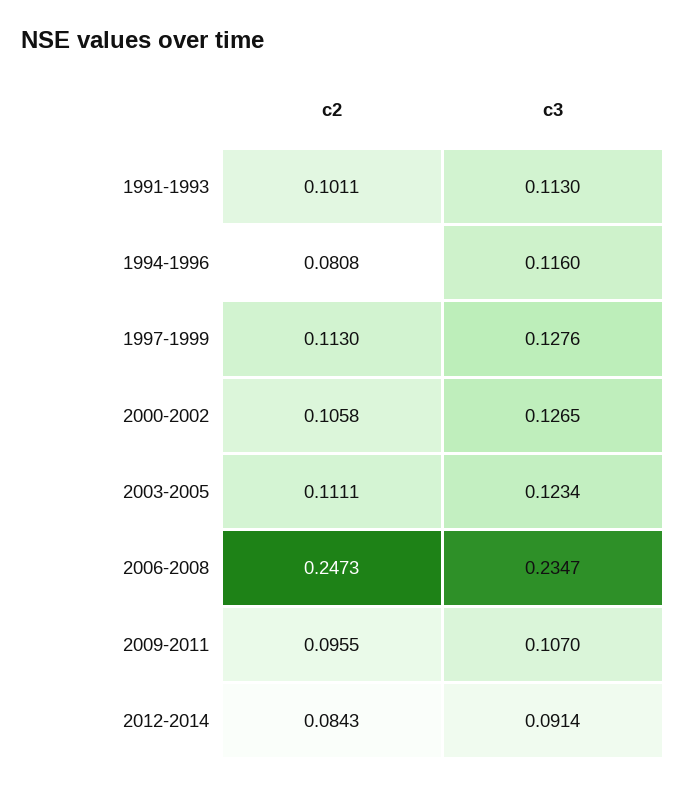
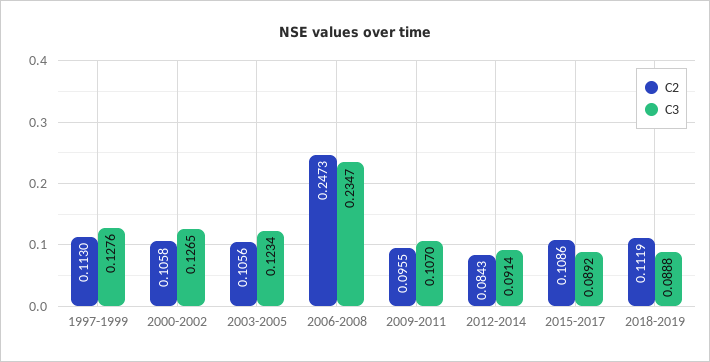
c2, 1991-1993: 0.1011 -> none
c3, 1991-1993: 0.113 -> none
c2, 1994-1996: 0.0808 -> none
c3, 1994-1996: 0.116 -> none
c2, 2003-2005: 0.1111 -> 0.1056
c2, 2015-2017: none -> 0.1086
c3, 2015-2017: none -> 0.0892
c2, 2018-2019: none -> 0.1119
c3, 2018-2019: none -> 0.0888

